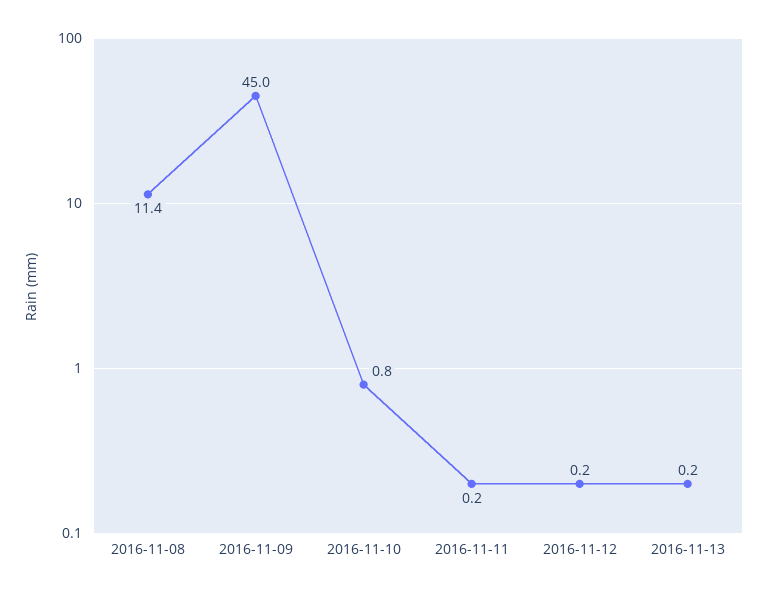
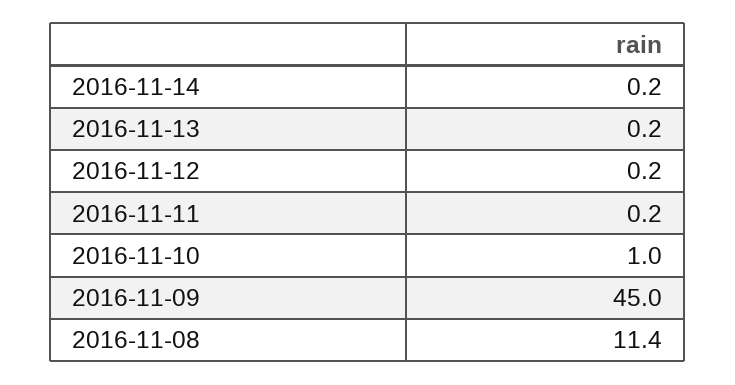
2016-11-10: 0.8 -> 1
2016-11-14: none -> 0.2

